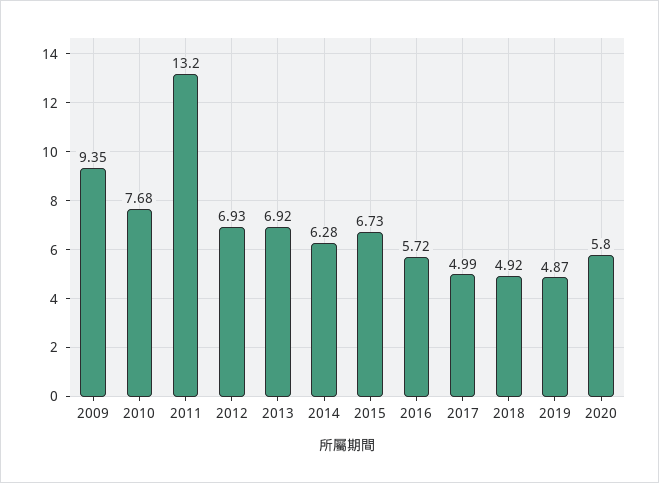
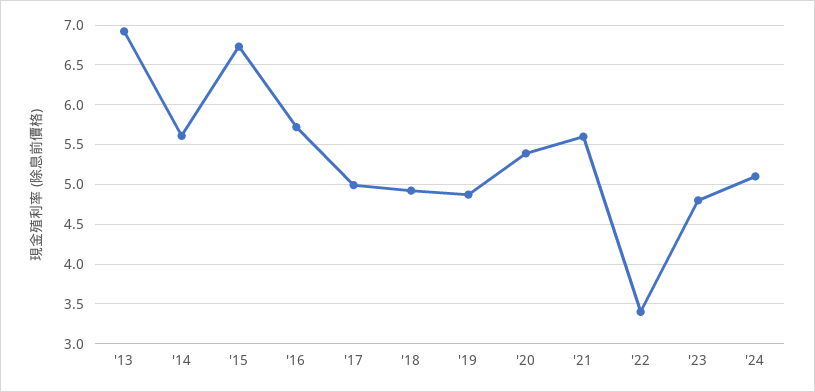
2009: 9.35 -> none
2010: 7.68 -> none
2011: 13.2 -> none
2012: 6.93 -> none
2014: 6.28 -> 5.6
2020: 5.8 -> 5.4
'21: none -> 5.6
'22: none -> 3.4
'23: none -> 4.8
'24: none -> 5.1

